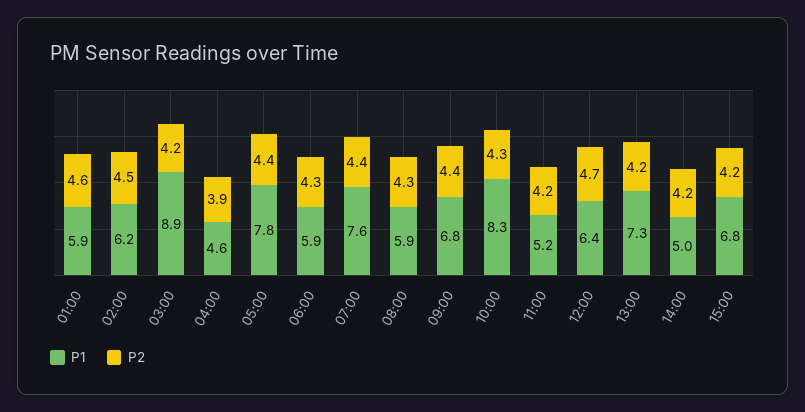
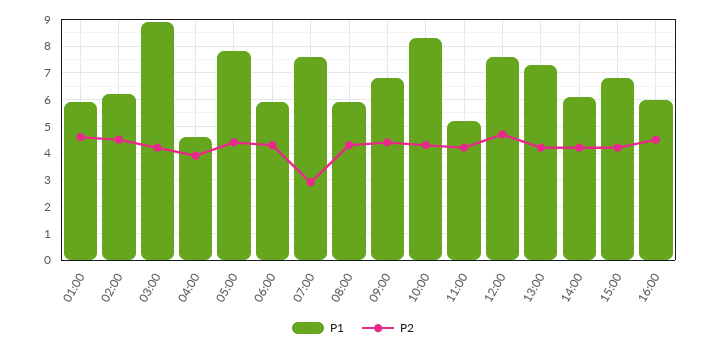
P2, 07:00: 4.4 -> 3
P1, 12:00: 6.4 -> 7.5
P1, 14:00: 5 -> 6
P1, 16:00: none -> 6
P2, 16:00: none -> 4.5

